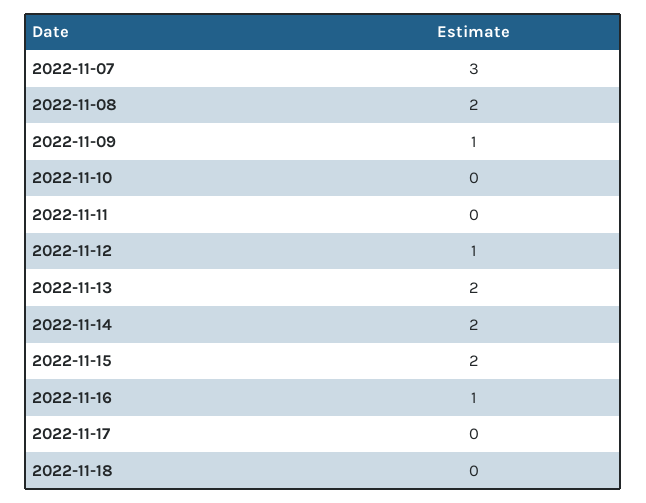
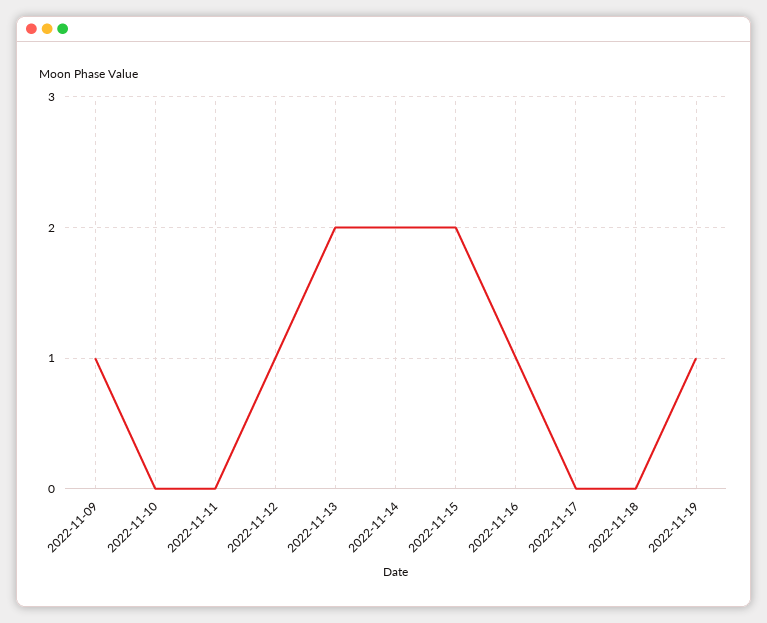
2022-11-07: 3 -> none
2022-11-08: 2 -> none
2022-11-19: none -> 1

